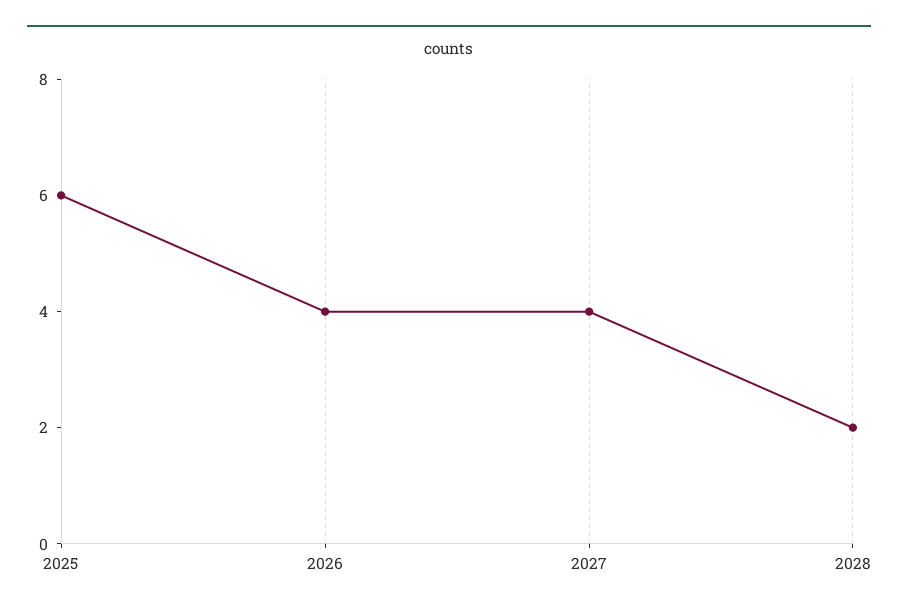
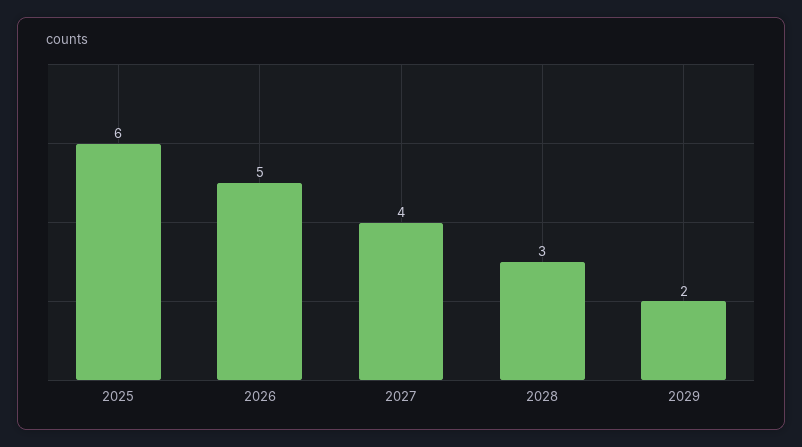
2026: 4 -> 5
2028: 2 -> 3
2029: none -> 2

